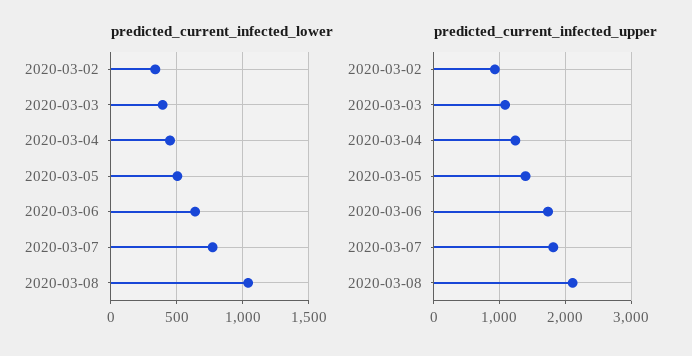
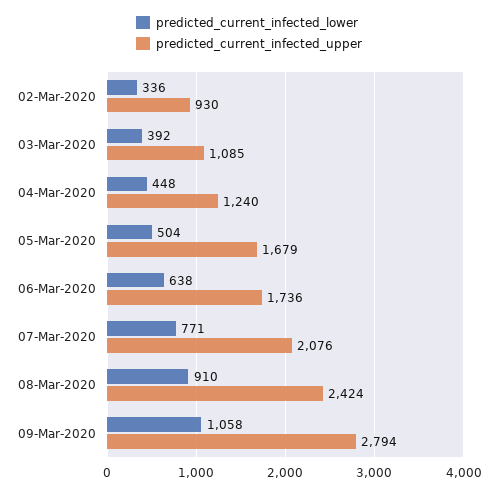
predicted_current_infected_lower, 2020-03-08: 1050 -> 910
predicted_current_infected_upper, 2020-03-05: 1400 -> 1679
predicted_current_infected_upper, 2020-03-07: 1800 -> 2076
predicted_current_infected_upper, 2020-03-08: 2100 -> 2424
predicted_current_infected_lower, 09-Mar-2020: none -> 1058
predicted_current_infected_upper, 09-Mar-2020: none -> 2794

